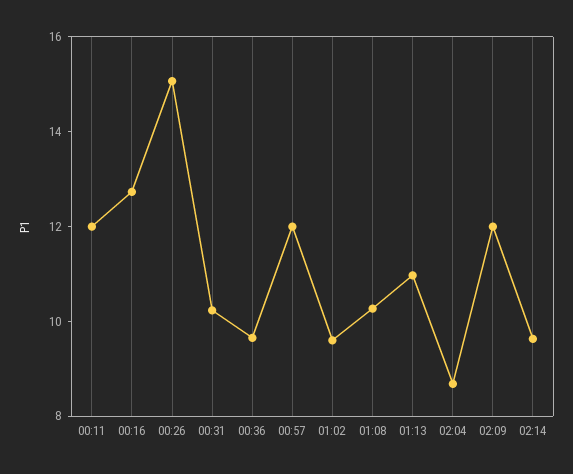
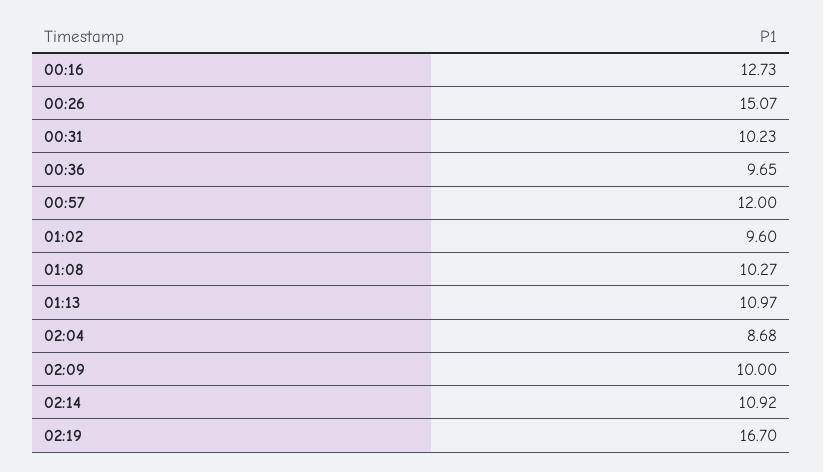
00:11: 12 -> none
02:09: 12 -> 10
02:14: 9.5 -> 10.92
02:19: none -> 16.7

